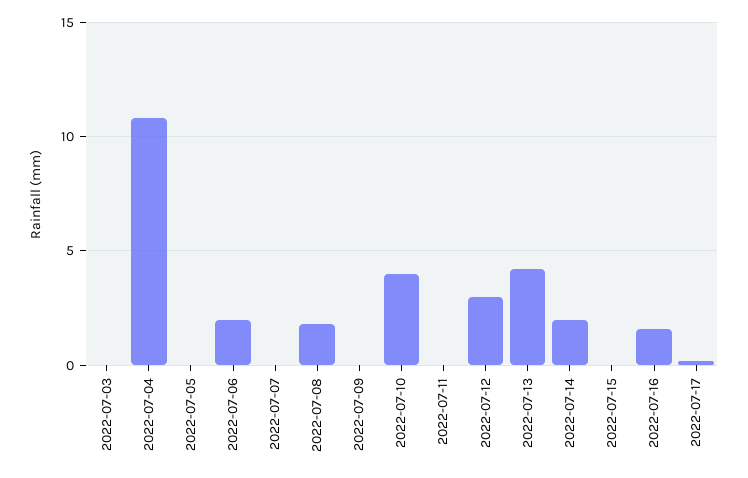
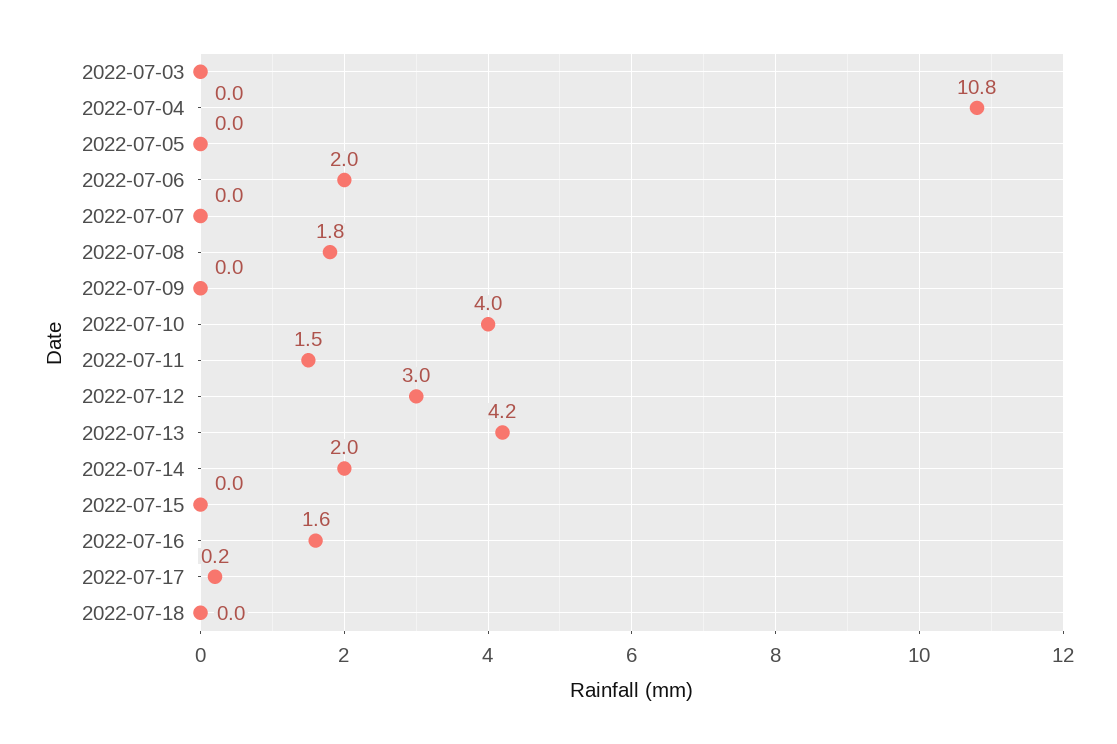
2022-07-11: 0 -> 1.5
2022-07-18: none -> 0

